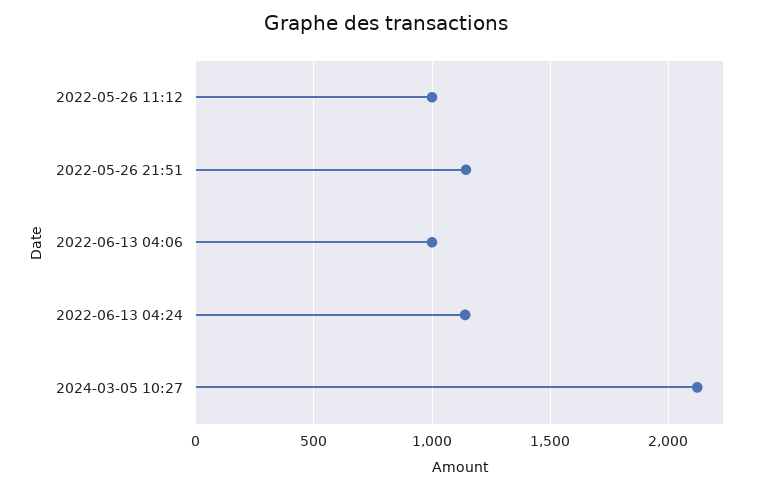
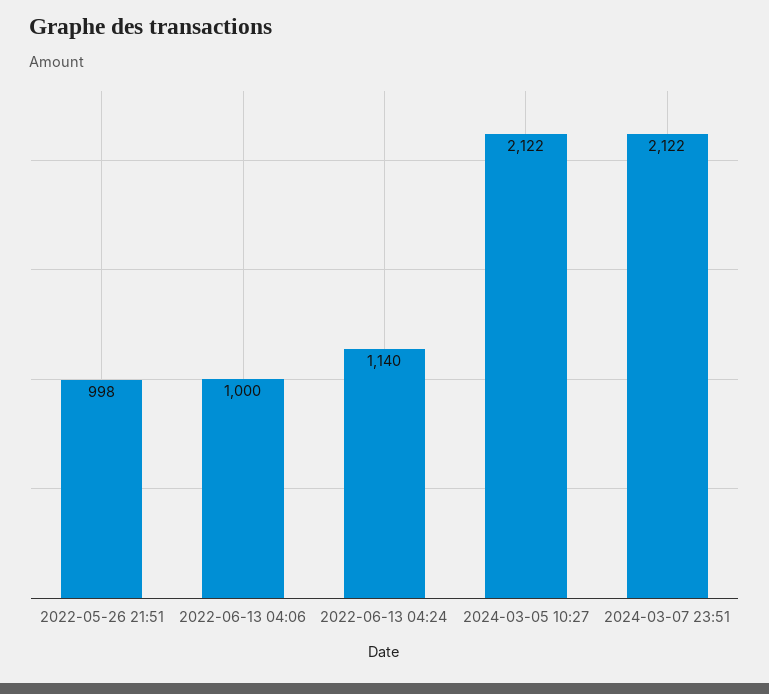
2022-05-26 11:12: 1000 -> none
2022-05-26 21:51: 1150 -> 998
2024-03-07 23:51: none -> 2122

